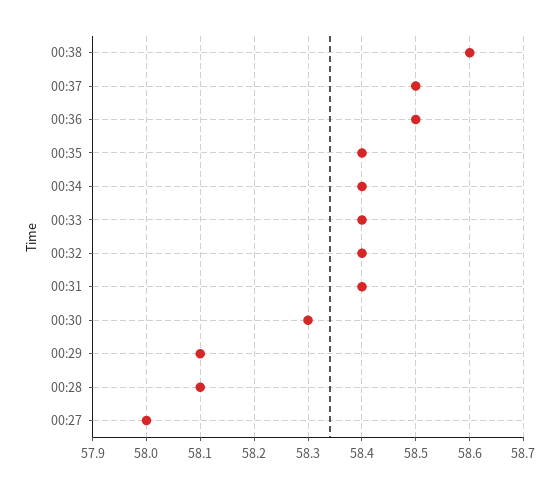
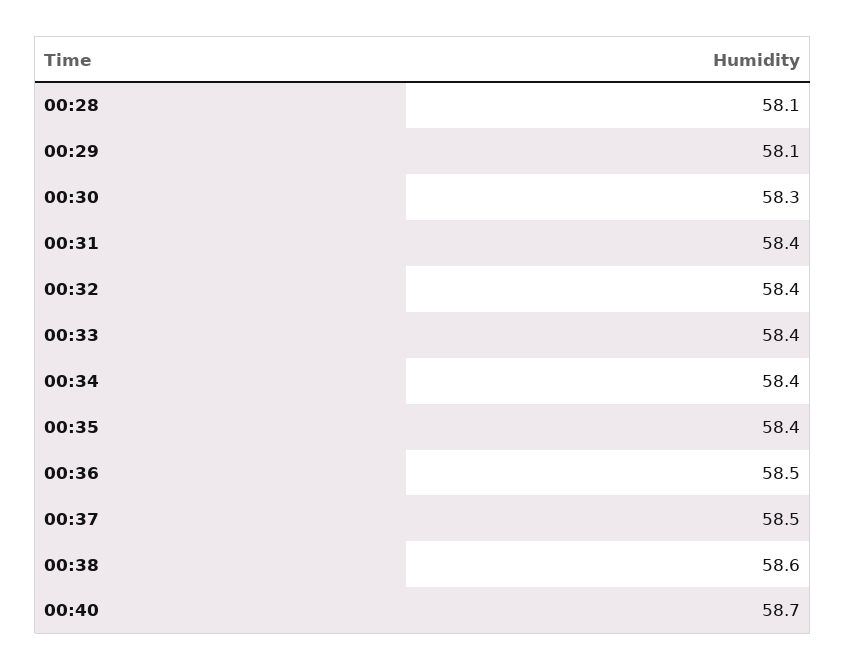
00:27: 58 -> none
00:40: none -> 58.7

